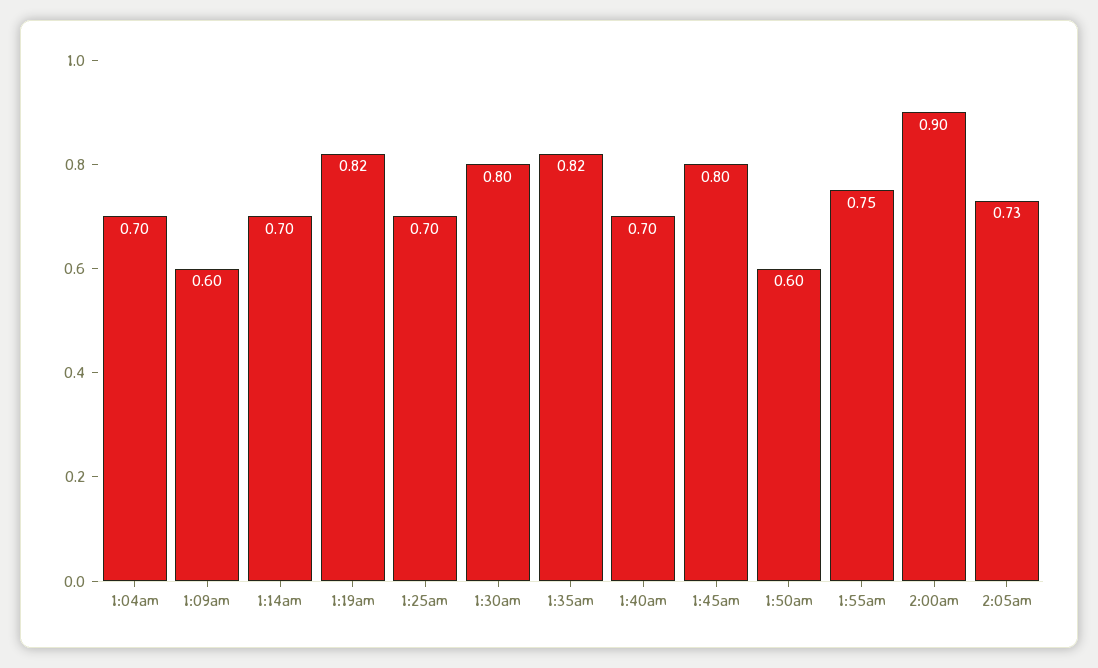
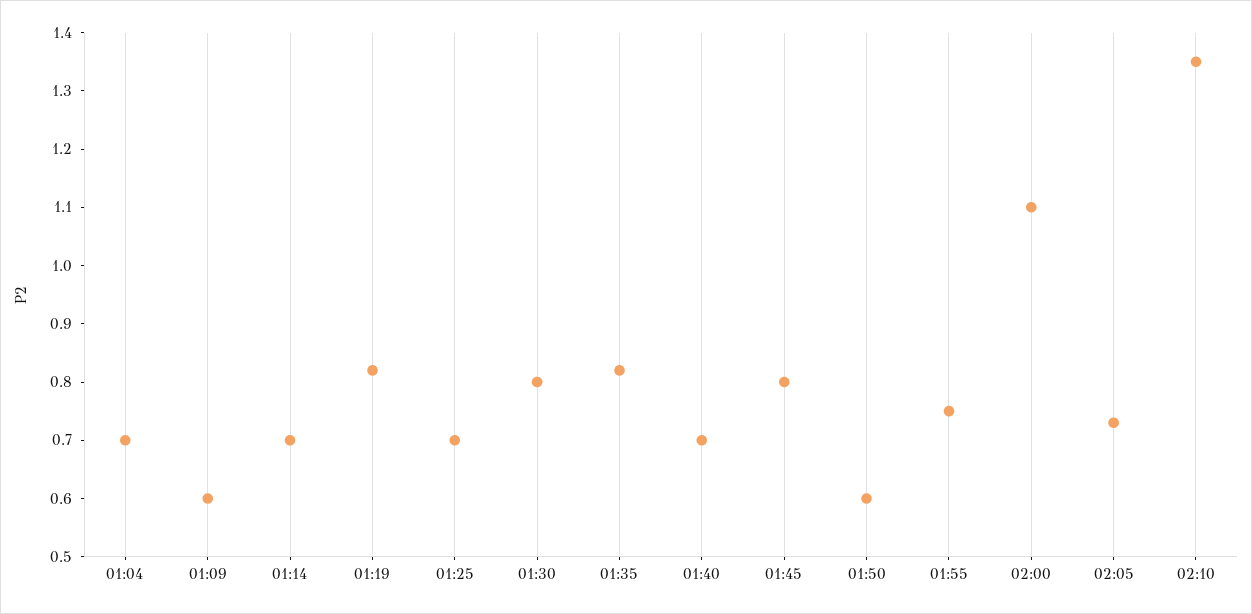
2:00am: 0.9 -> 1.1
02:10: none -> 1.35

